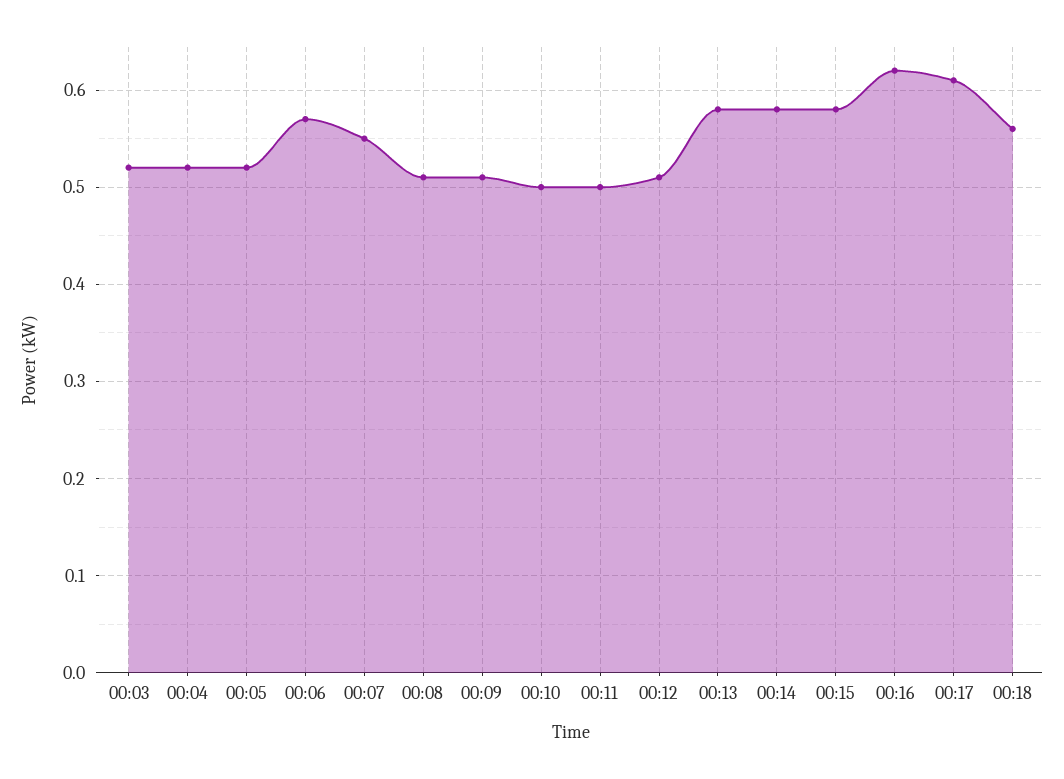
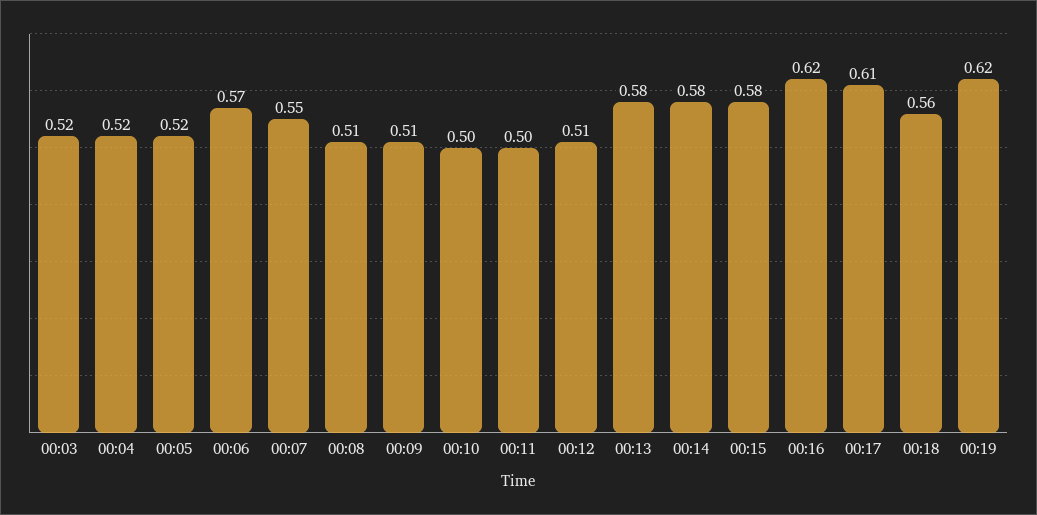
00:19: none -> 0.62

